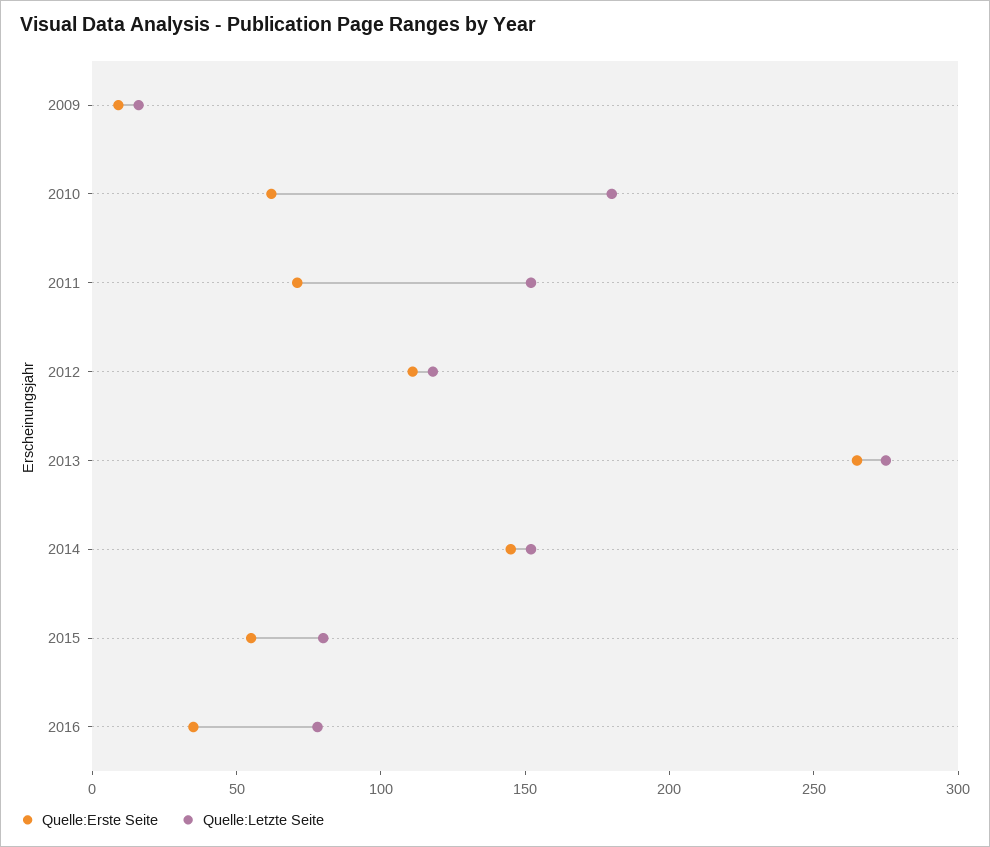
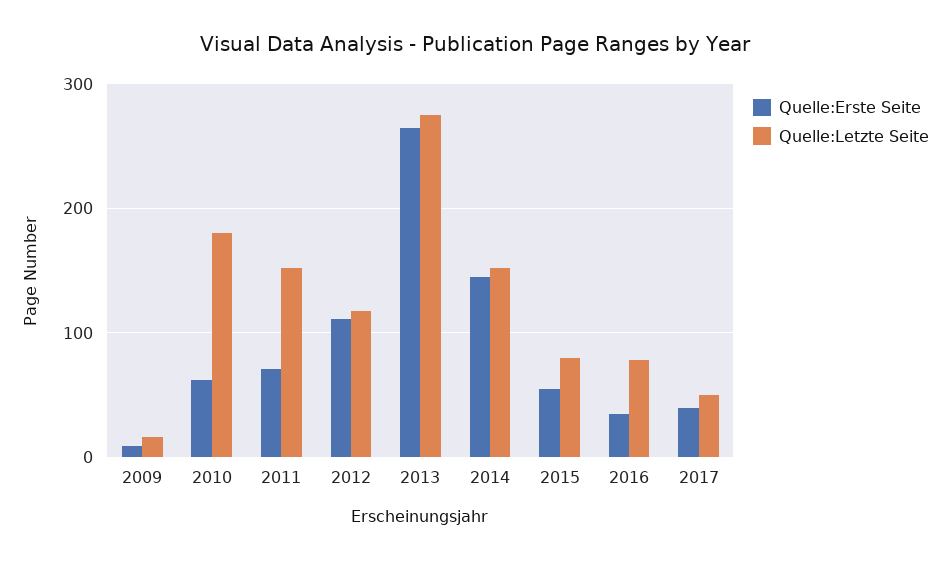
Quelle:Erste Seite, 2017: none -> 40
Quelle:Letzte Seite, 2017: none -> 50

